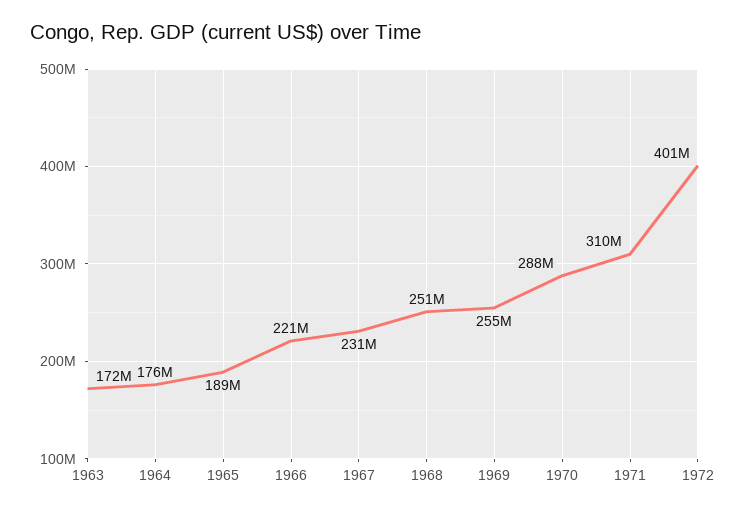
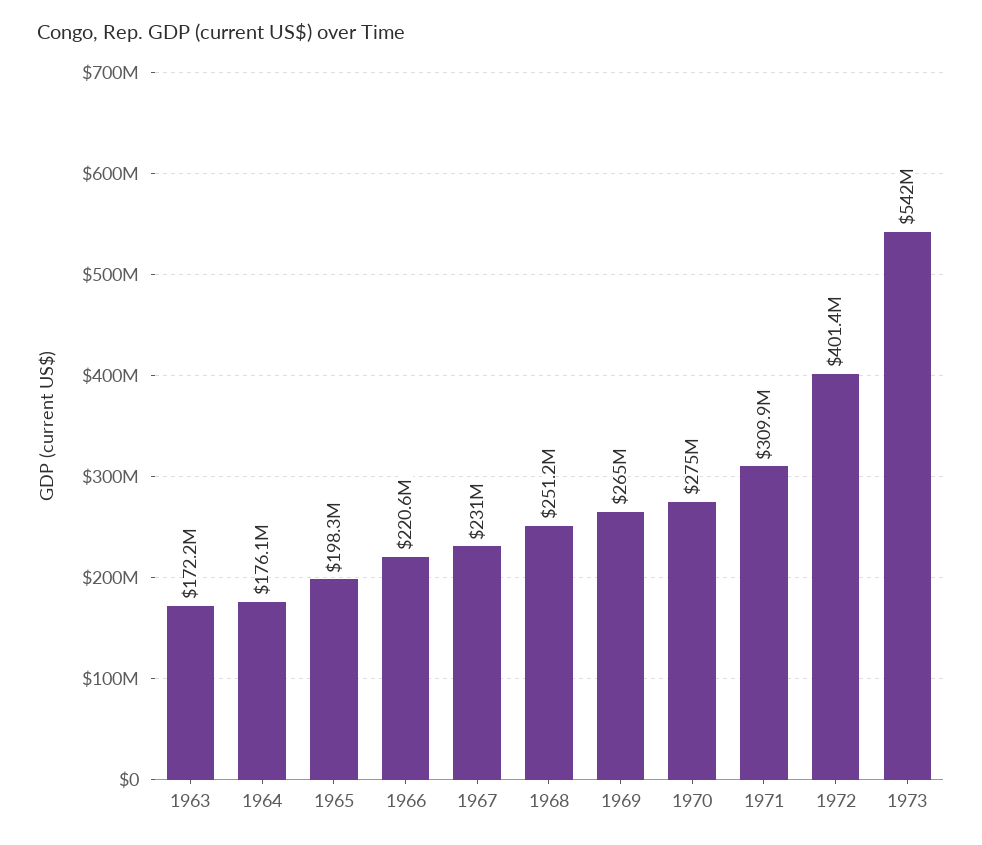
1965: 189000000 -> 198300000
1969: 255000000 -> 265000000
1970: 288000000 -> 275000000
1973: none -> 542000000

